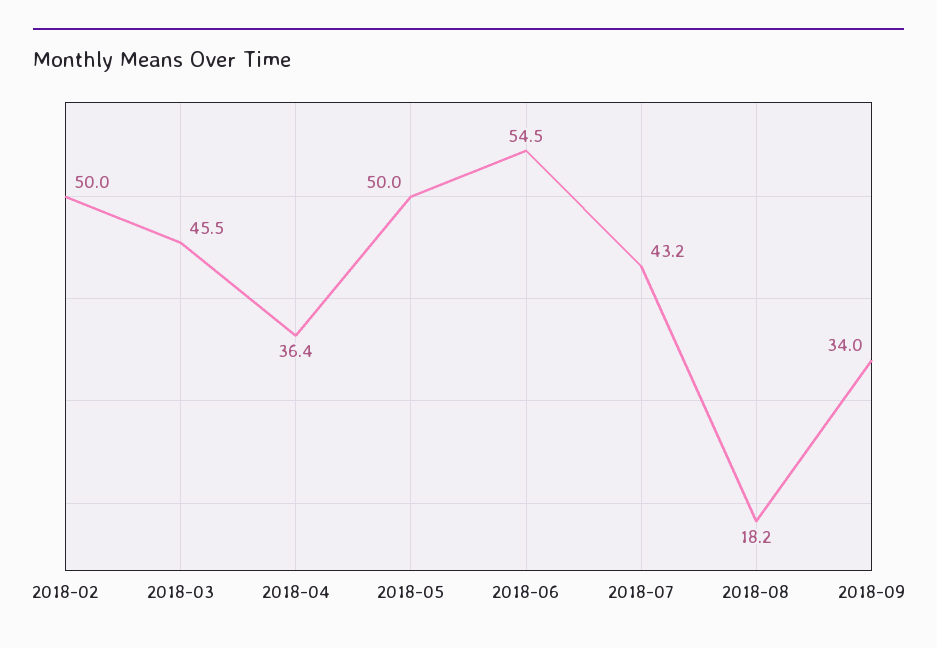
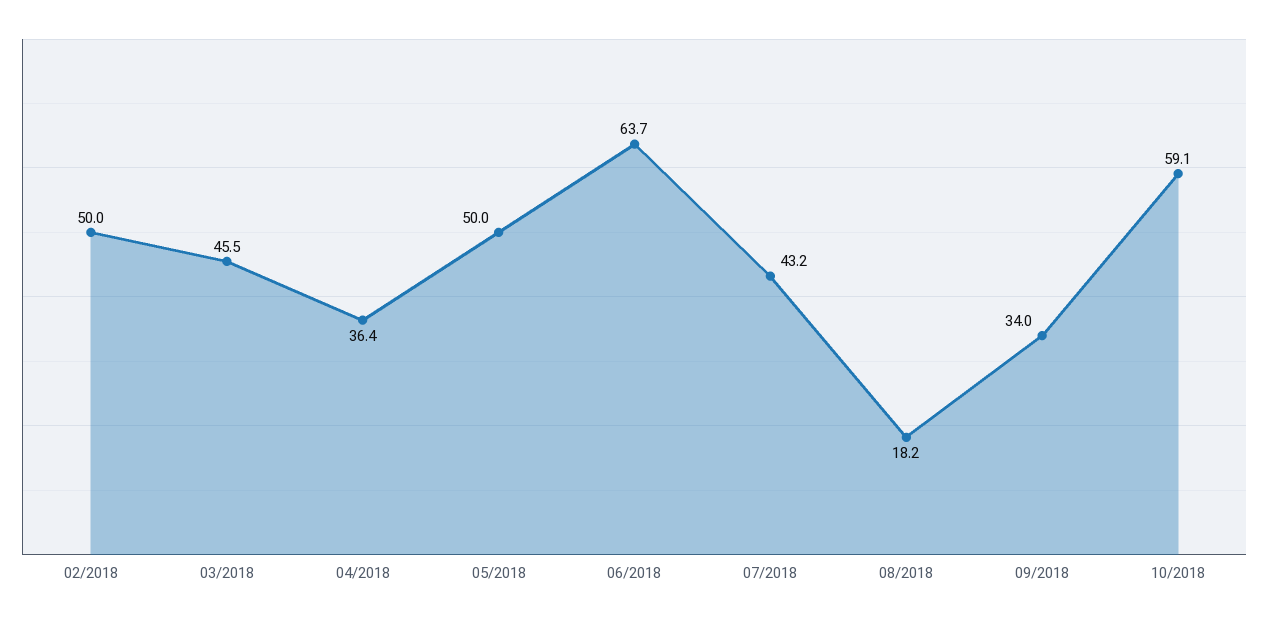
2018-06: 54.5 -> 63.7
10/2018: none -> 59.1

